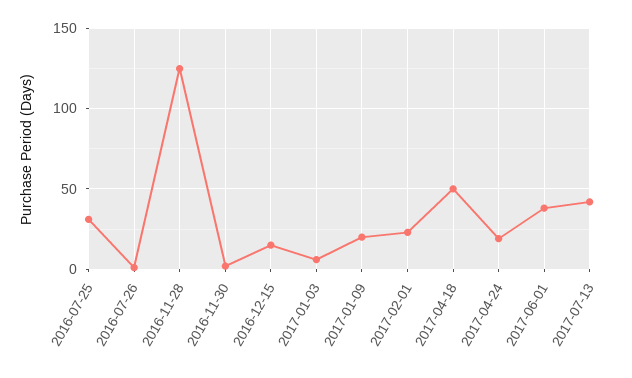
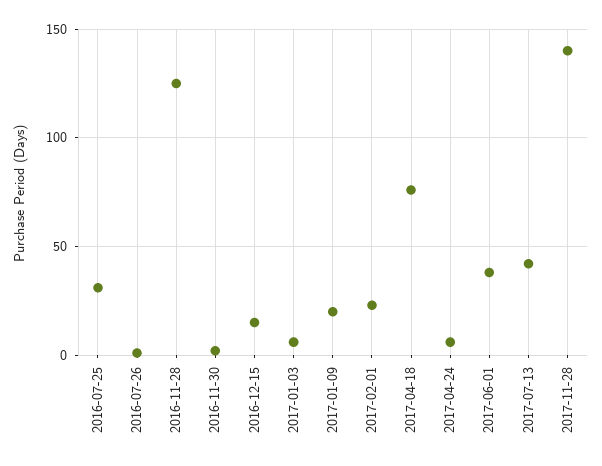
2017-04-18: 50 -> 75
2017-04-24: 20 -> 5
2017-11-28: none -> 140

